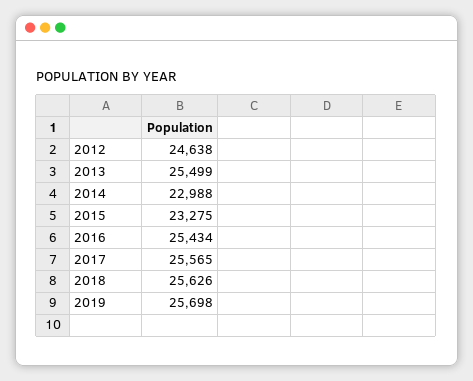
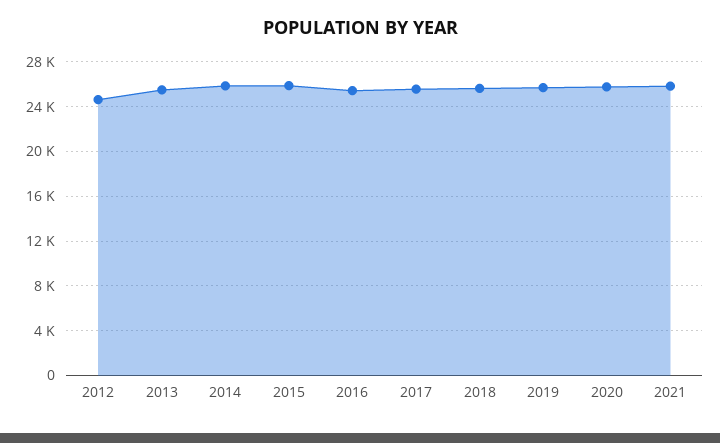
2014: 22988 -> 26000
2015: 23275 -> 26000
2020: none -> 26000
2021: none -> 26000

